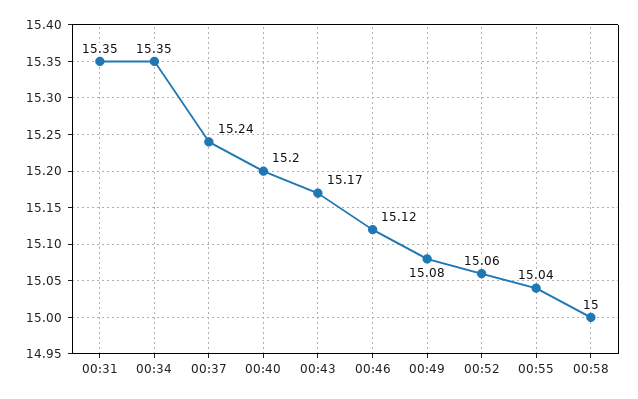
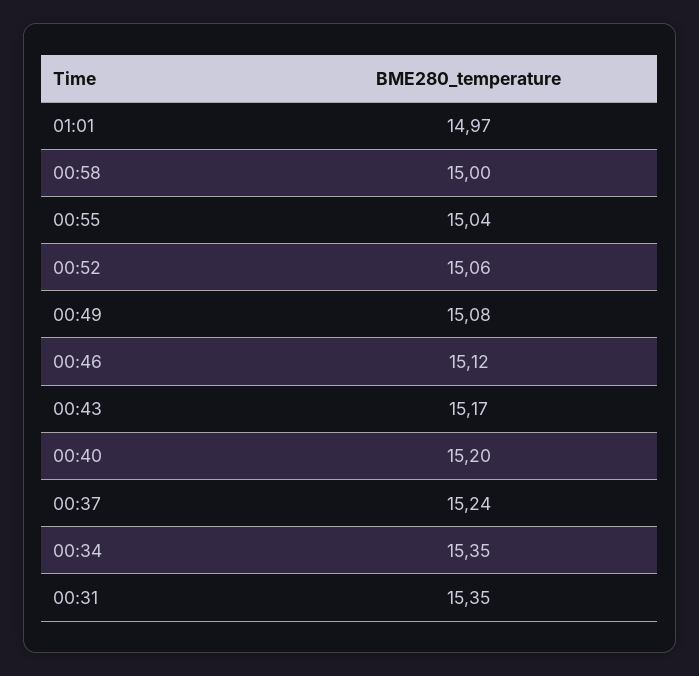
01:01: none -> 14.97

